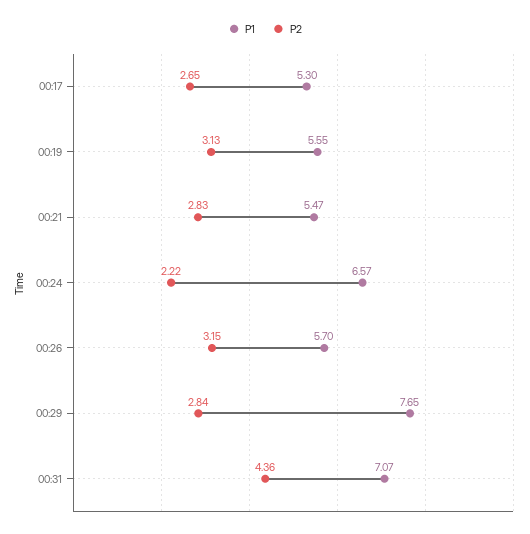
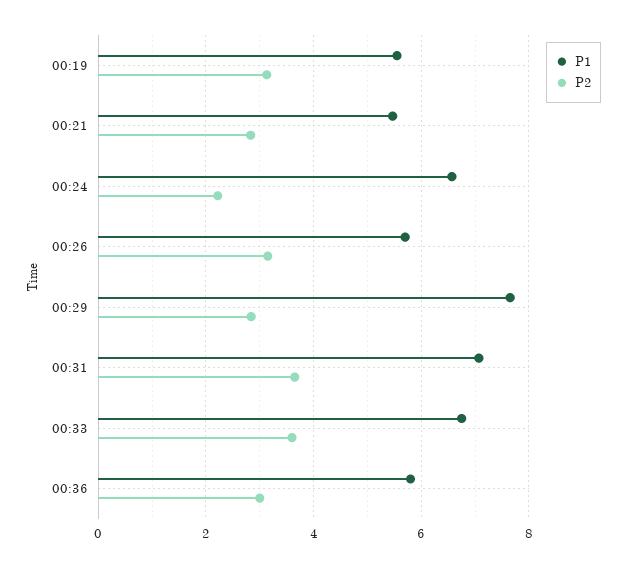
P1, 00:17: 5.3 -> none
P2, 00:17: 2.65 -> none
P2, 00:31: 4.36 -> 3.6
P1, 00:33: none -> 6.8
P2, 00:33: none -> 3.6
P1, 00:36: none -> 5.8
P2, 00:36: none -> 3

